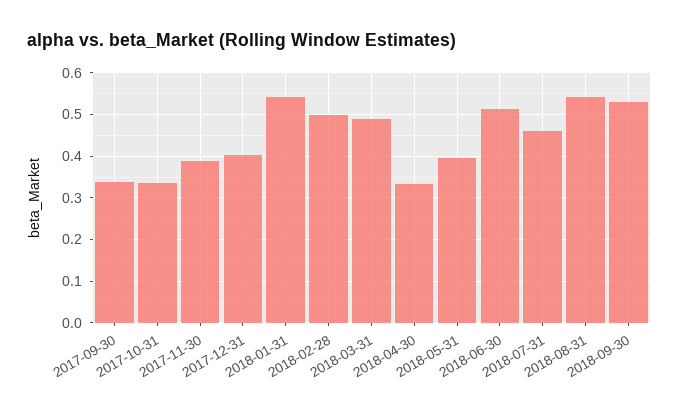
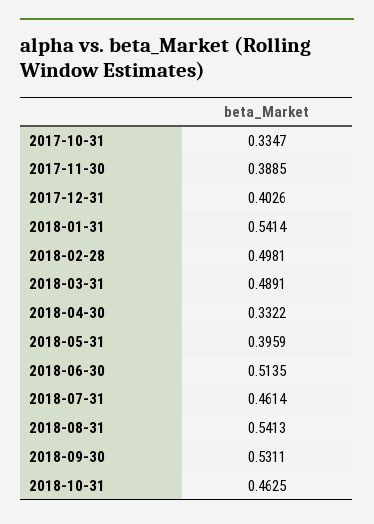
2017-09-30: 0.34 -> none
2018-10-31: none -> 0.4625

